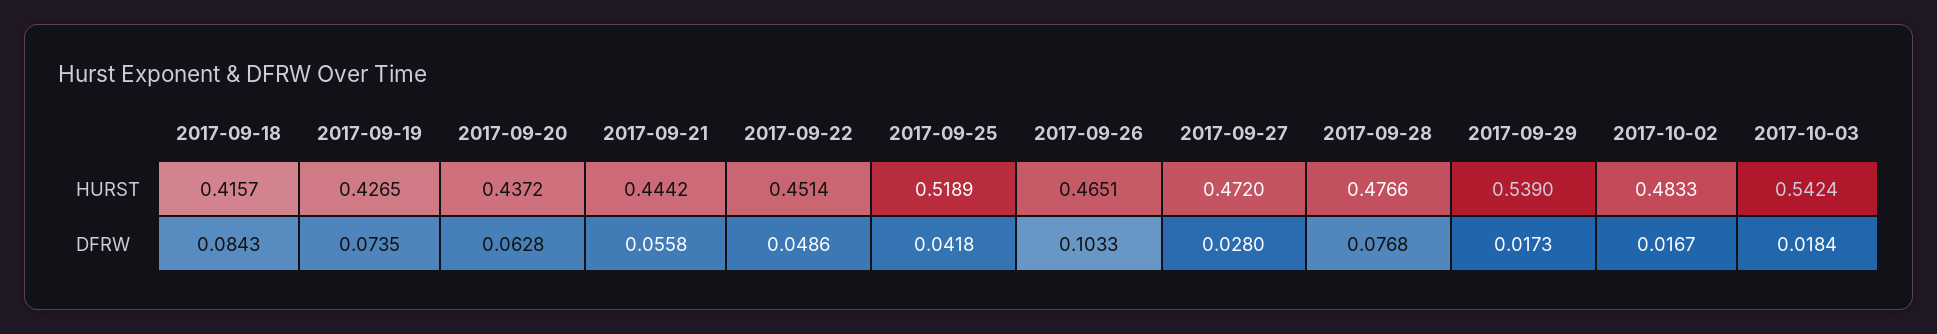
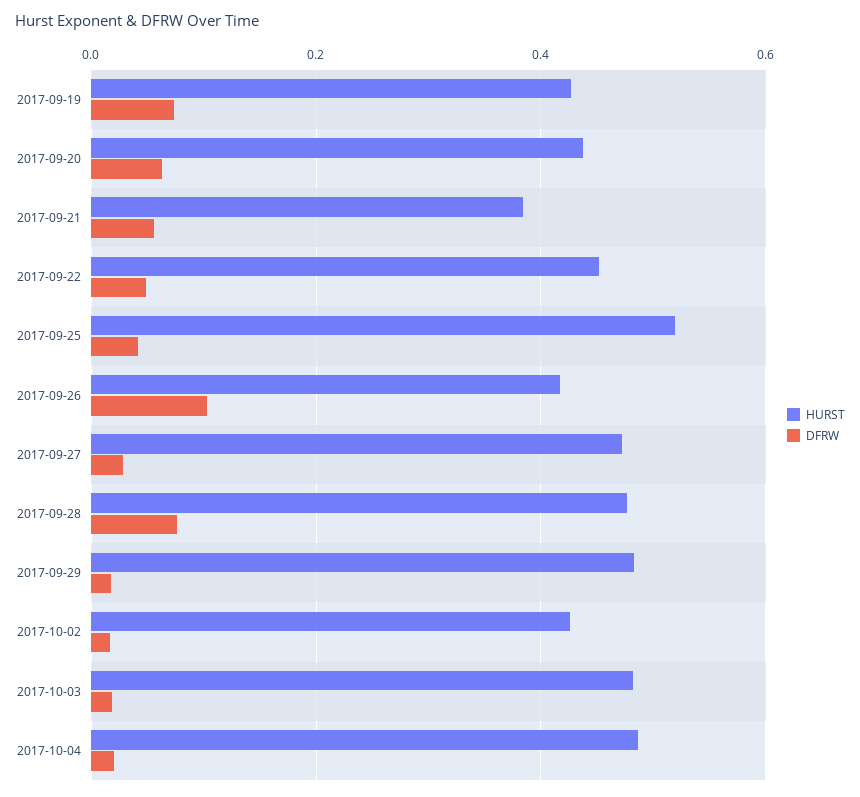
HURST, 2017-09-18: 0.4157 -> none
HURST, 2017-09-21: 0.4442 -> 0.38
HURST, 2017-09-26: 0.4651 -> 0.42
HURST, 2017-09-29: 0.539 -> 0.48
HURST, 2017-10-02: 0.4833 -> 0.42
HURST, 2017-10-03: 0.5424 -> 0.48
DFRW, 2017-09-18: 0.0843 -> none
HURST, 2017-10-04: none -> 0.48
DFRW, 2017-10-04: none -> 0.02

